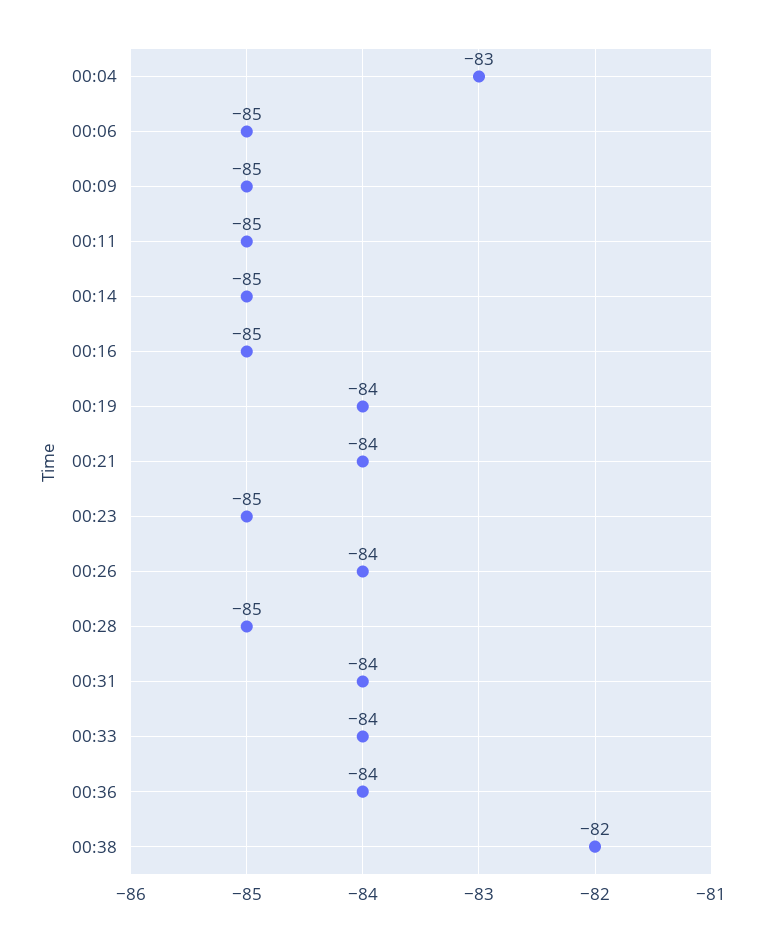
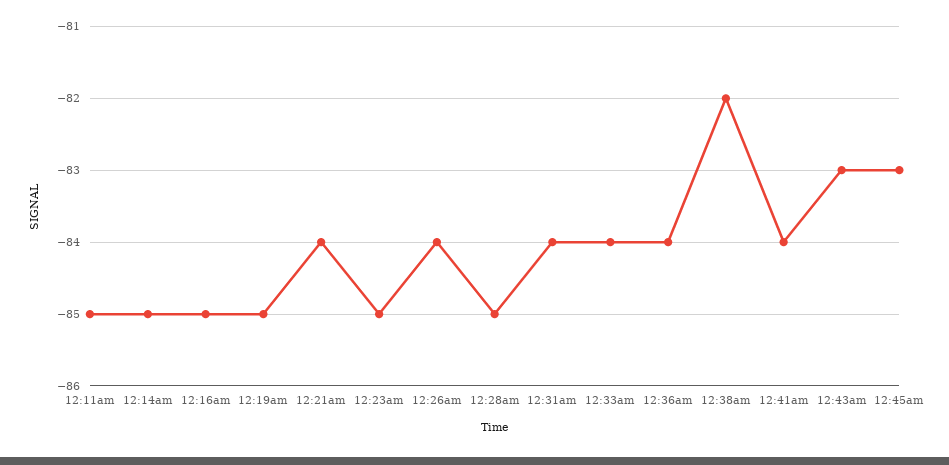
00:04: -83 -> none
00:06: -85 -> none
00:09: -85 -> none
00:19: -84 -> -85
12:41am: none -> -84
12:43am: none -> -83
12:45am: none -> -83

